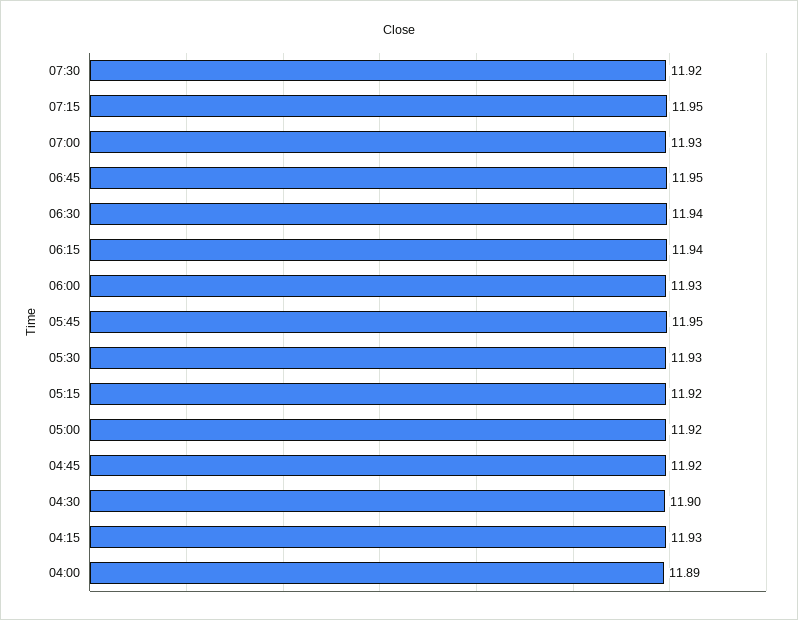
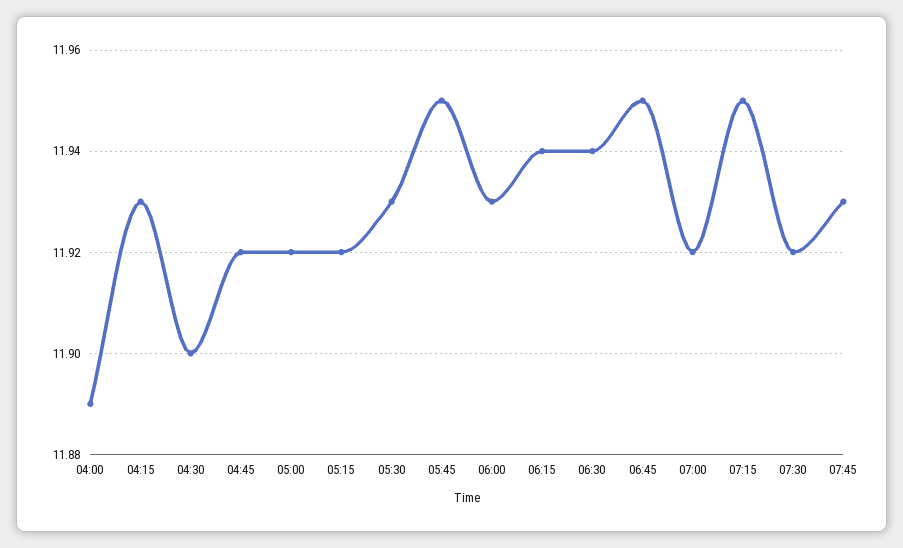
07:00: 11.93 -> 11.92
07:45: none -> 11.93

